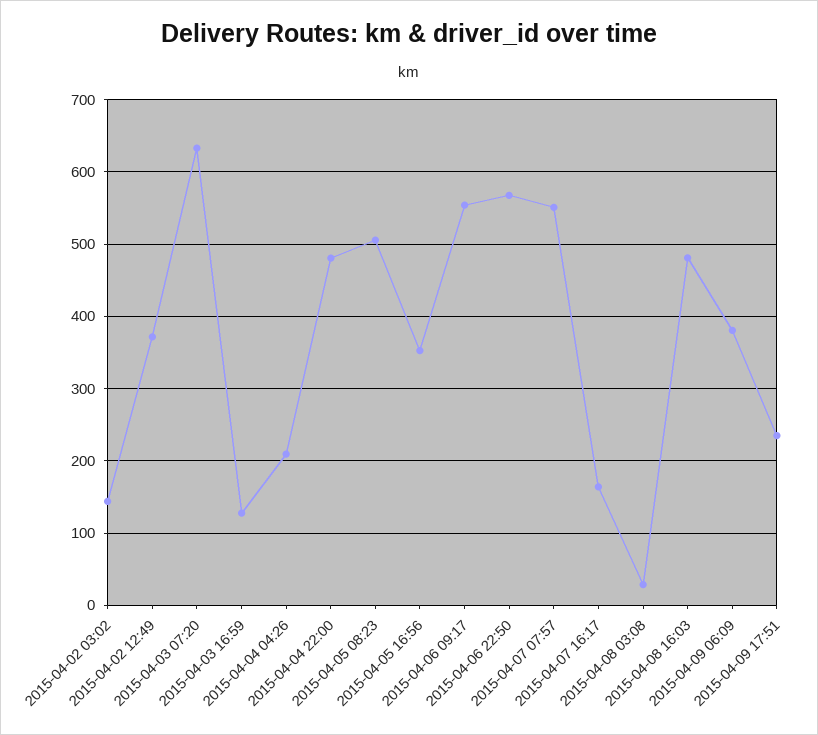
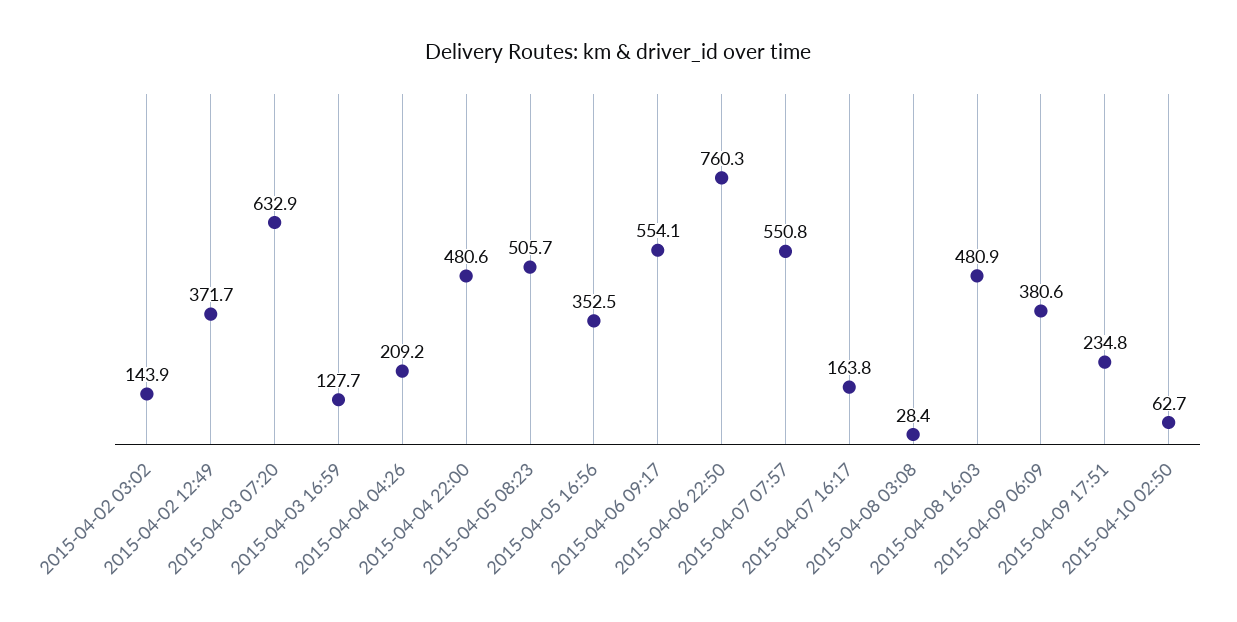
2015-04-06 22:50: 570 -> 760.3
2015-04-10 02:50: none -> 62.7

